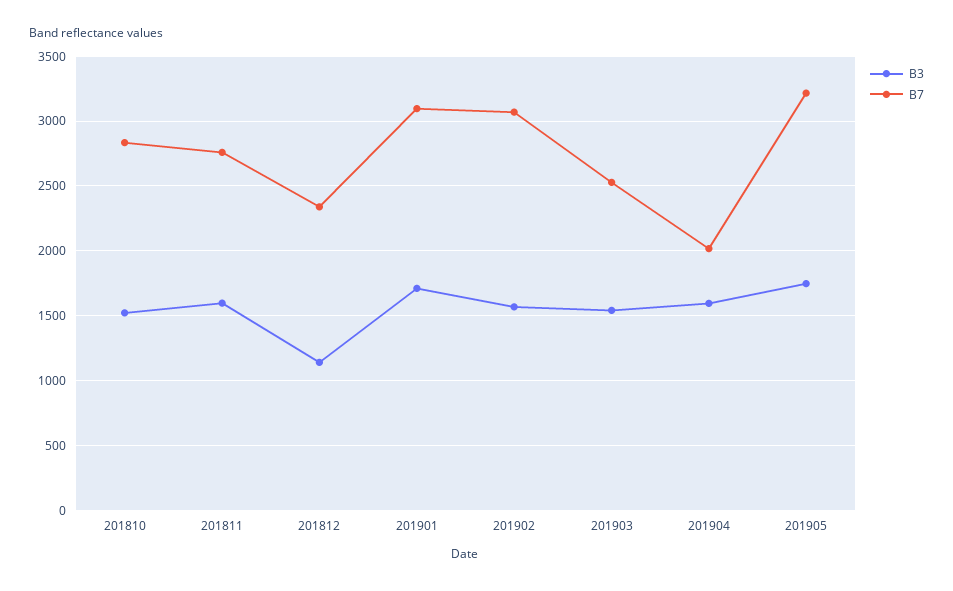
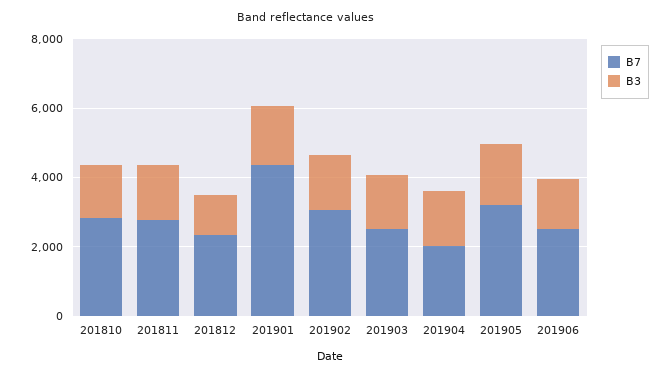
B7, 201901: 3100 -> 4500
B7, 201906: none -> 2500
B3, 201906: none -> 1500

